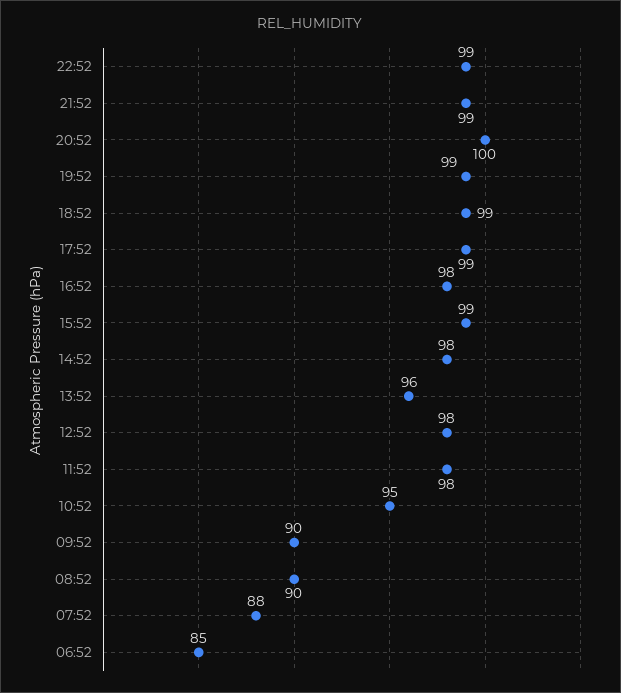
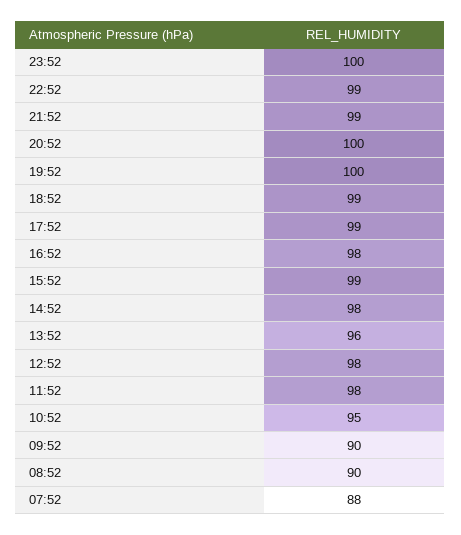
19:52: 99 -> 100
06:52: 85 -> none
23:52: none -> 100

